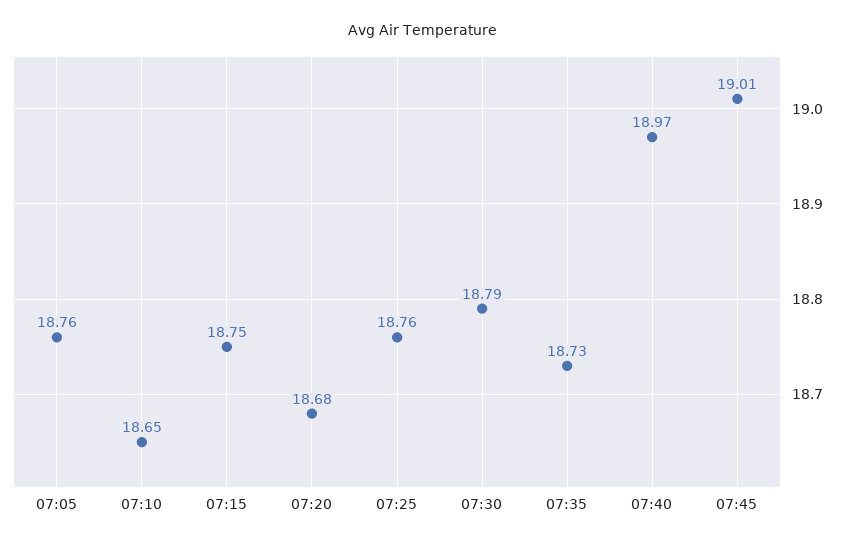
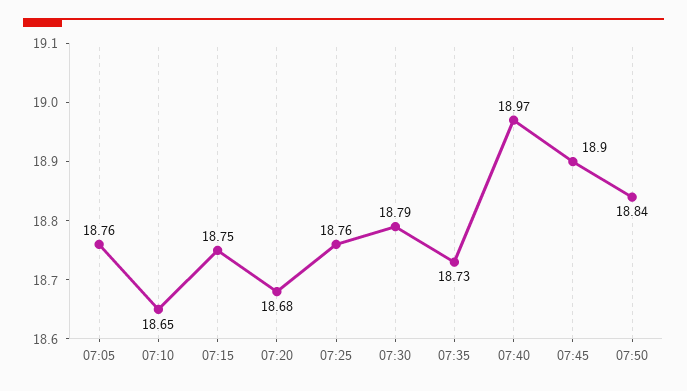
07:45: 19.01 -> 18.9
07:50: none -> 18.84

